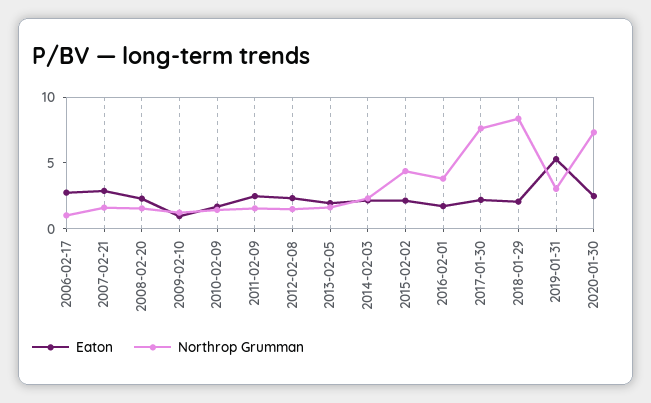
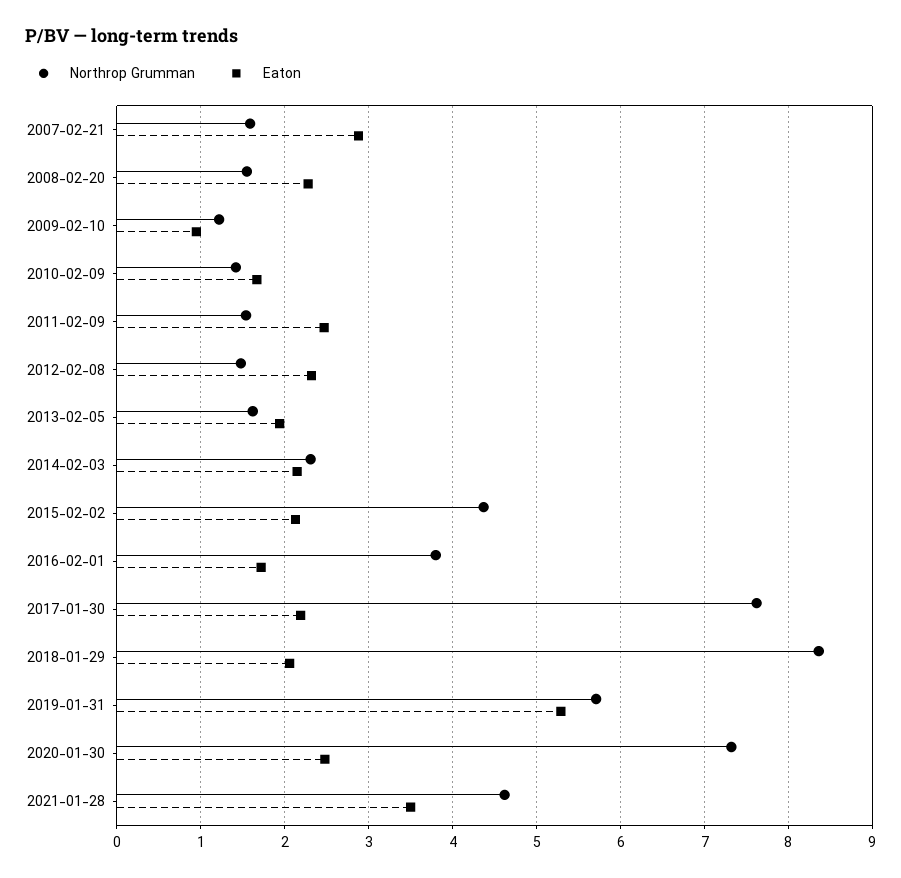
Eaton, 2006-02-17: 3 -> none
Northrop Grumman, 2006-02-17: 1 -> none
Northrop Grumman, 2019-01-31: 3 -> 5.7
Northrop Grumman, 2021-01-28: none -> 4.6
Eaton, 2021-01-28: none -> 3.5

